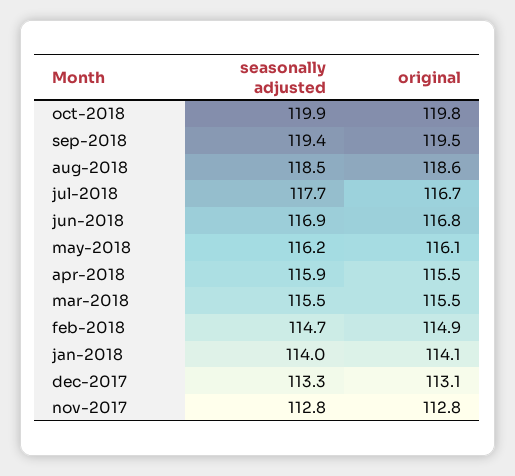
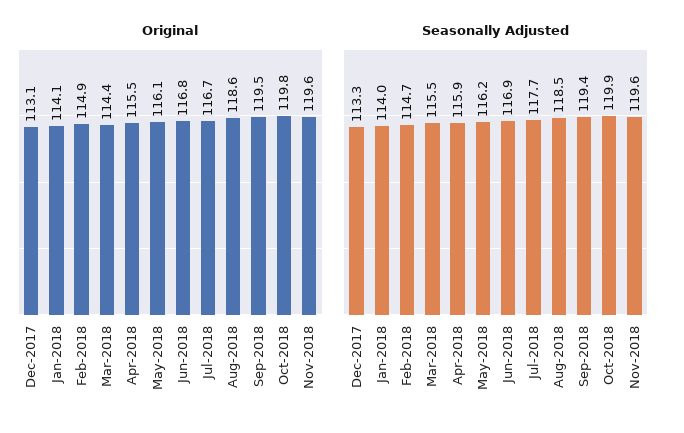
original, mar-2018: 115.5 -> 114.4
seasonally adjusted, nov-2017: 112.8 -> none
original, nov-2017: 112.8 -> none
original, Nov-2018: none -> 119.6
seasonally adjusted, Nov-2018: none -> 119.6

